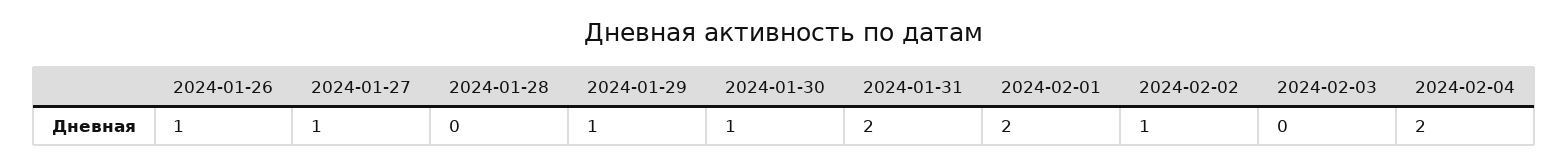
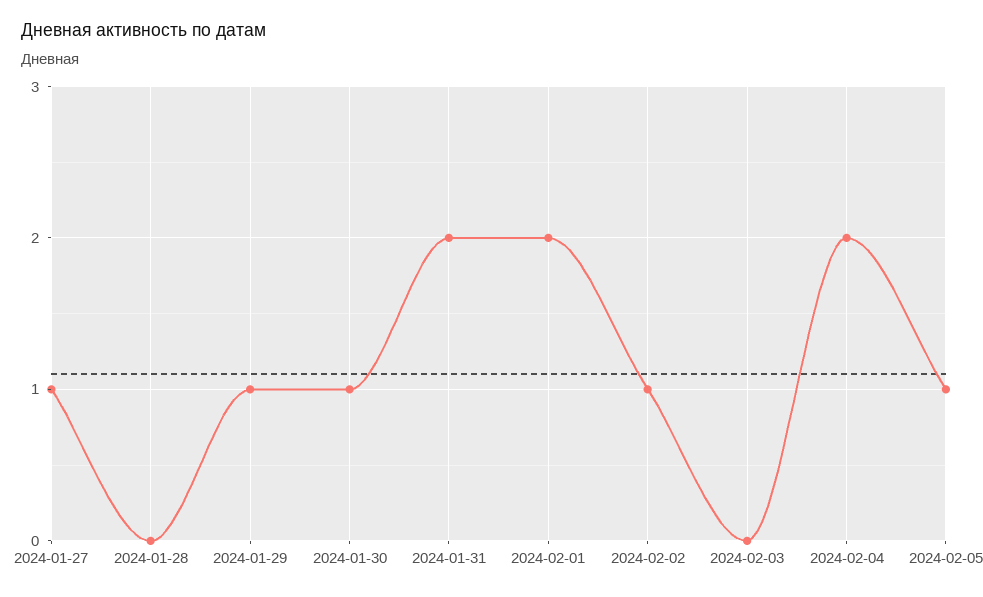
2024-01-26: 1 -> none
2024-02-05: none -> 1

